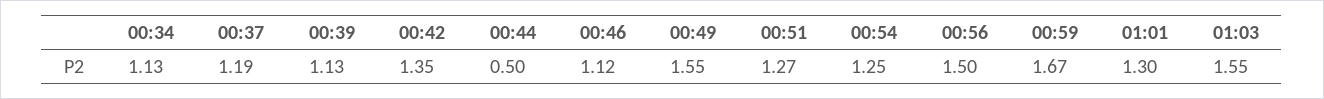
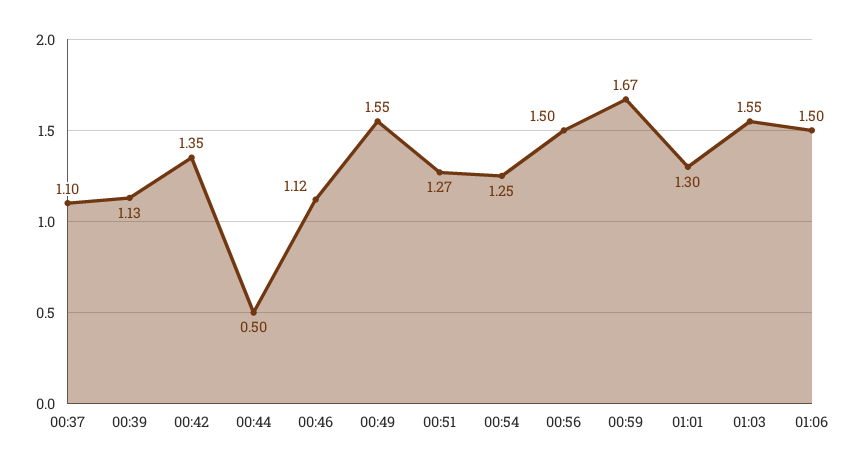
00:34: 1.13 -> none
00:37: 1.19 -> 1.1
01:06: none -> 1.5

